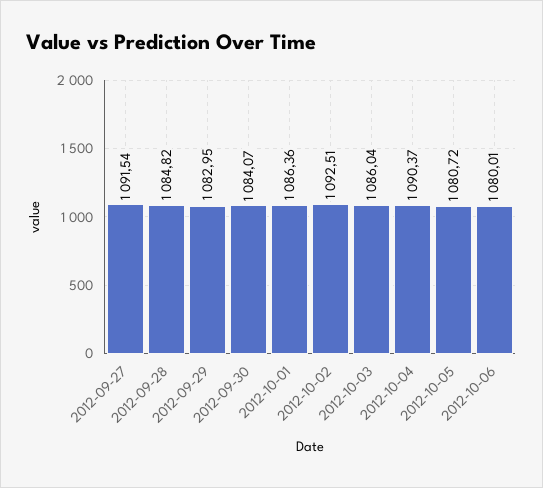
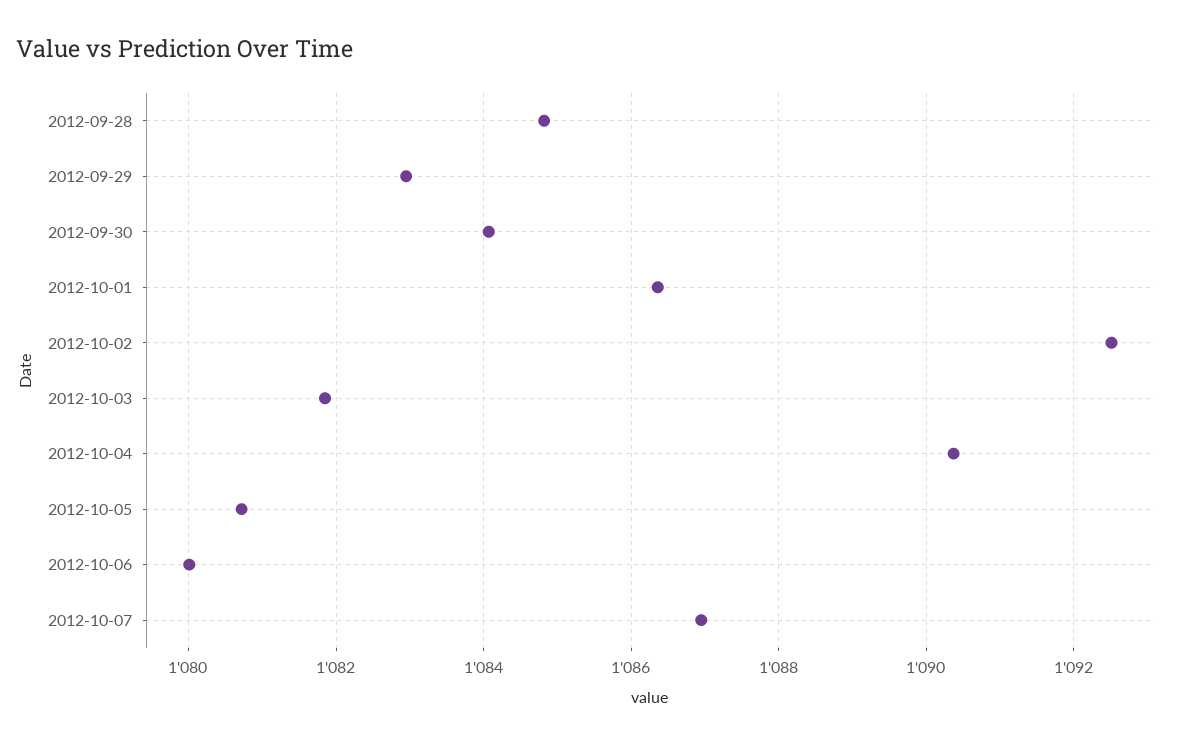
2012-09-27: 1091.54 -> none
2012-10-03: 1086.04 -> 1081.8
2012-10-07: none -> 1087

